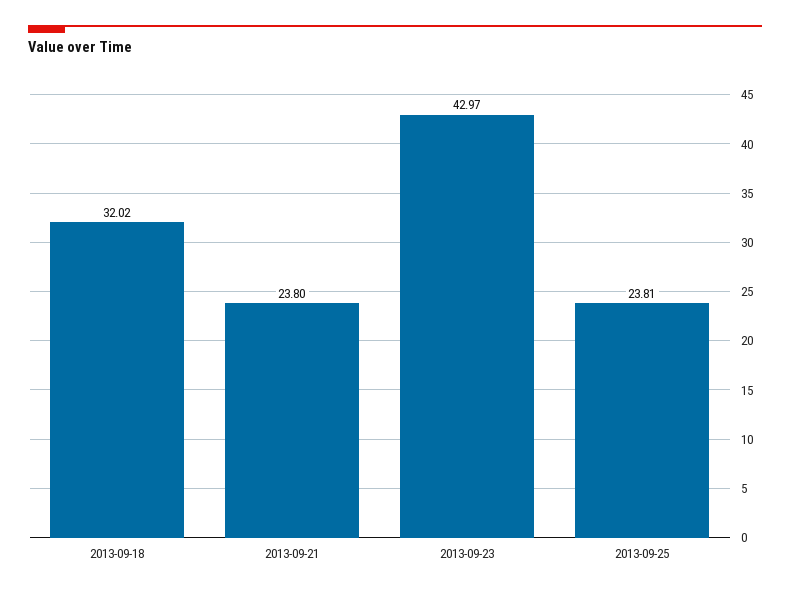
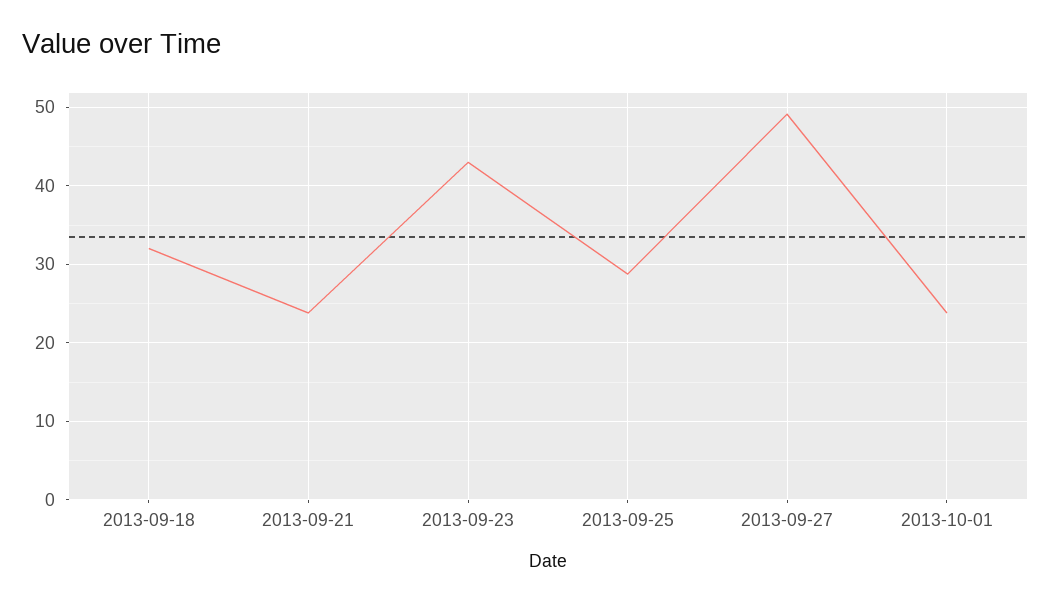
2013-09-25: 23.81 -> 29
2013-09-27: none -> 49
2013-10-01: none -> 24

